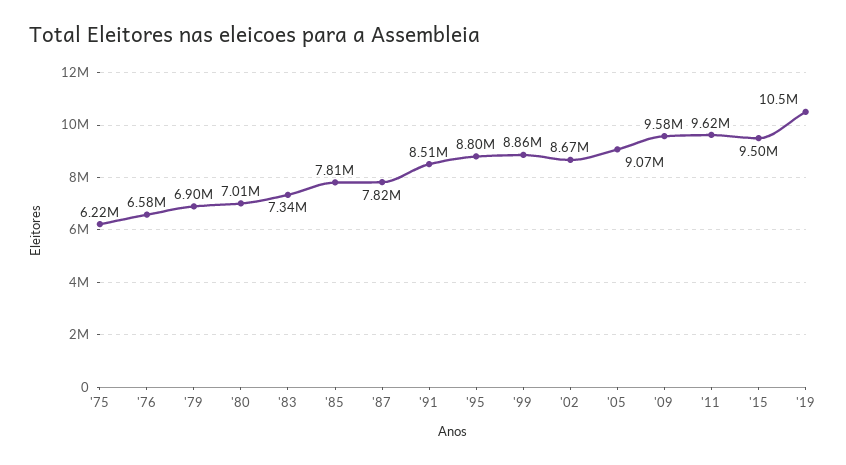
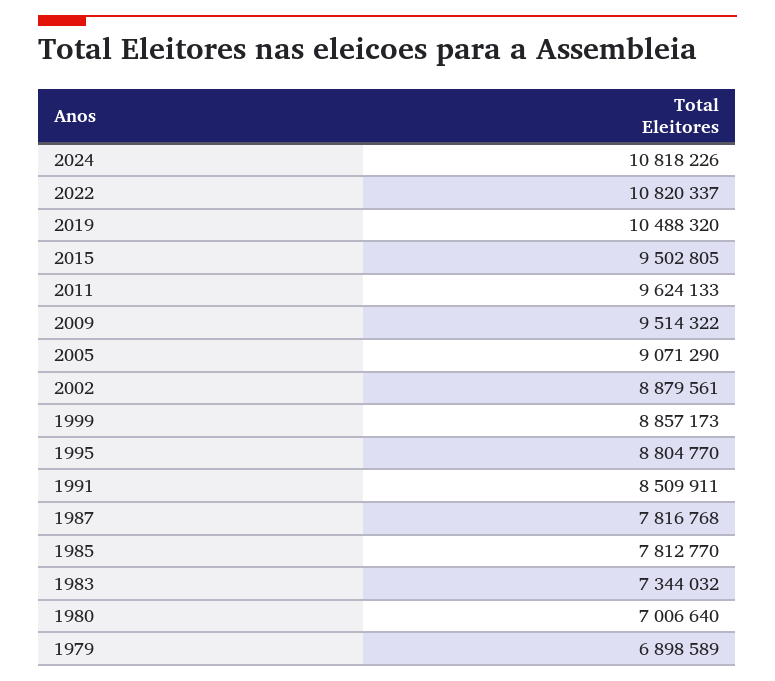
'75: 6220000 -> none
'76: 6580000 -> none
'02: 8670000 -> 8879561
'09: 9580000 -> 9514322
2024: none -> 10818226
2022: none -> 10820337

